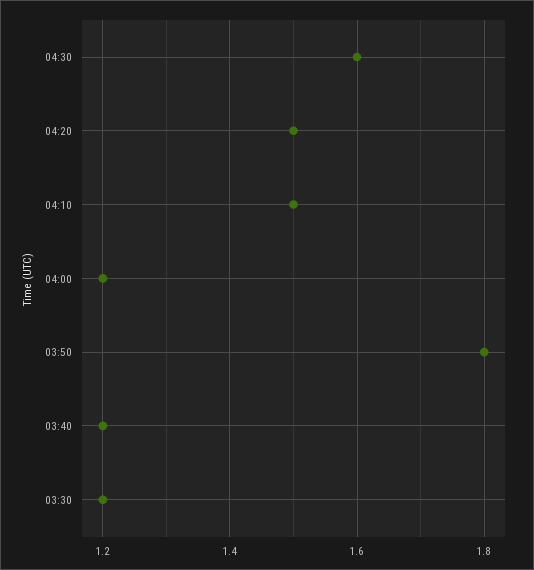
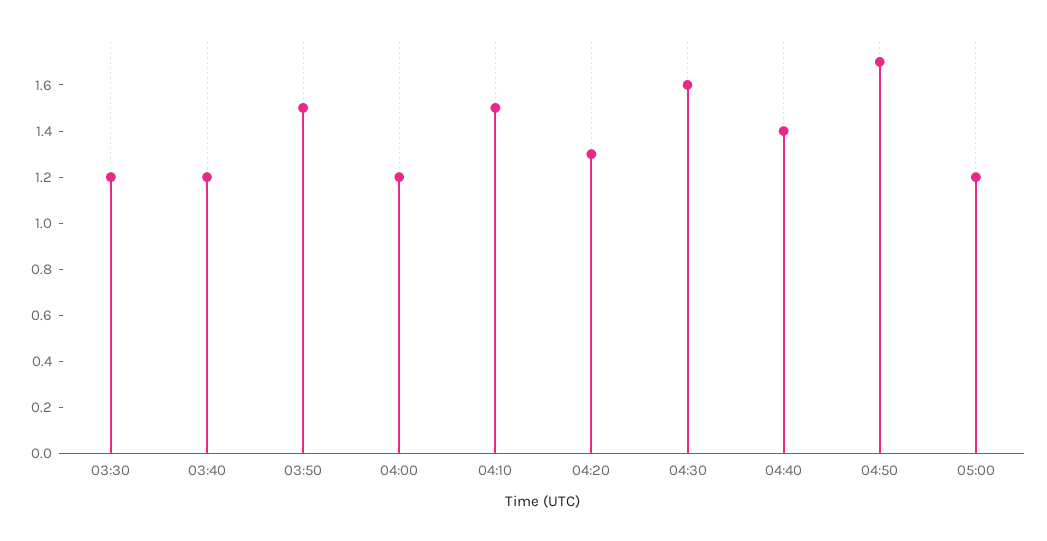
04:20: 1.5 -> 1.3
03:50: 1.8 -> 1.5
04:40: none -> 1.4
04:50: none -> 1.7
05:00: none -> 1.2

